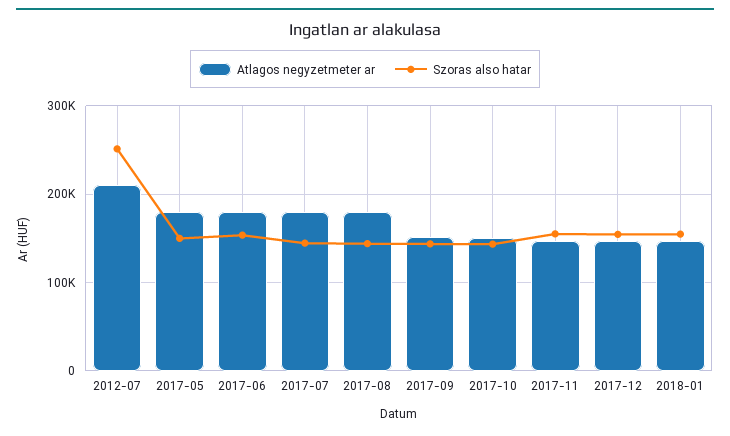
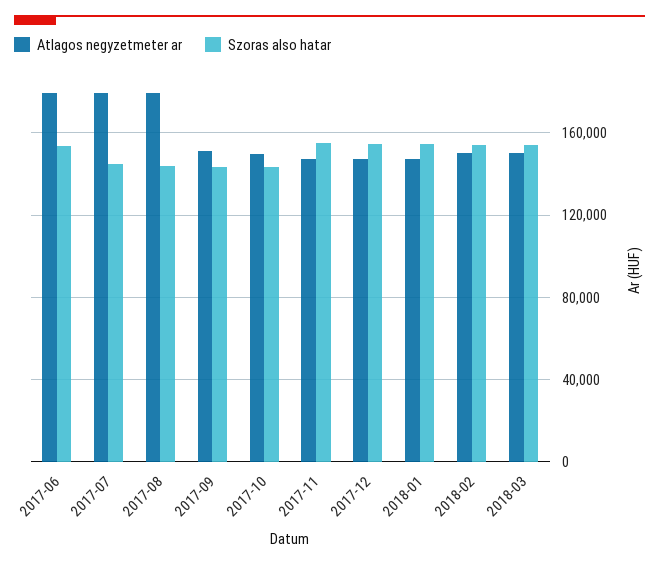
Atlagos negyzetmeter ar, 2012-07: 210000 -> none
Szoras also hatar, 2012-07: 250000 -> none
Atlagos negyzetmeter ar, 2017-05: 180000 -> none
Szoras also hatar, 2017-05: 150000 -> none
Atlagos negyzetmeter ar, 2018-02: none -> 150000
Szoras also hatar, 2018-02: none -> 155000
Atlagos negyzetmeter ar, 2018-03: none -> 150000
Szoras also hatar, 2018-03: none -> 155000

